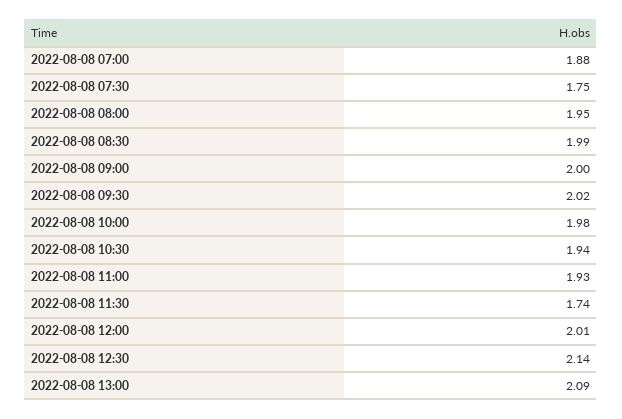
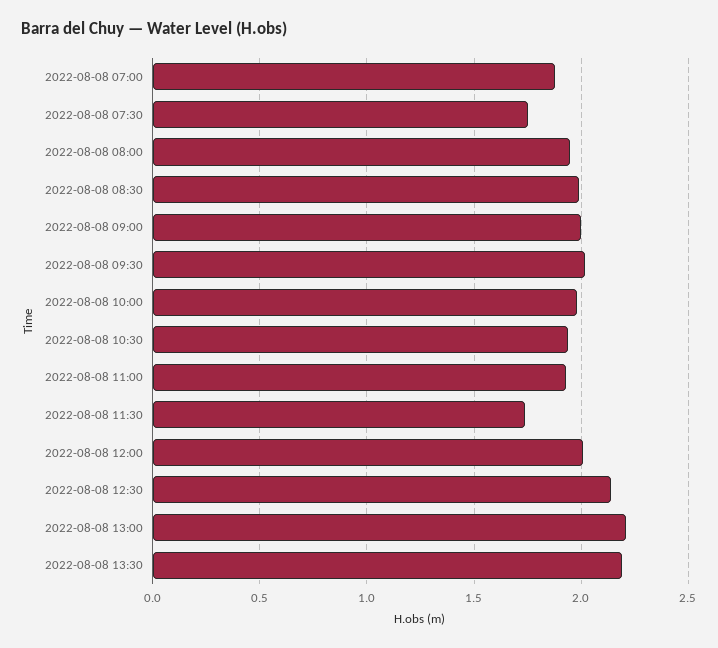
2022-08-08 13:00: 2.09 -> 2.2
2022-08-08 13:30: none -> 2.2

